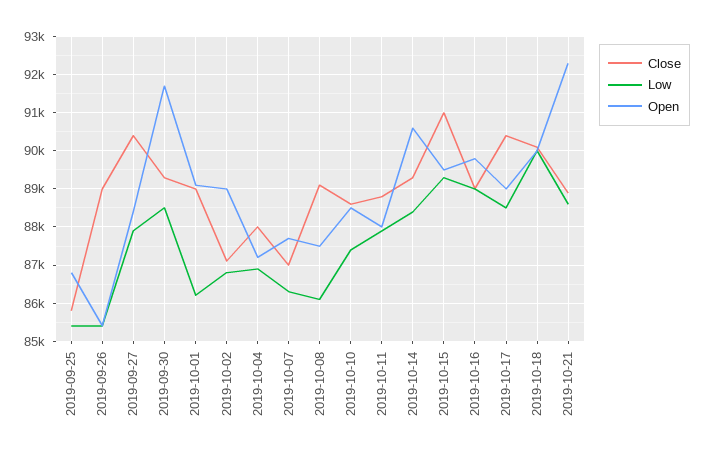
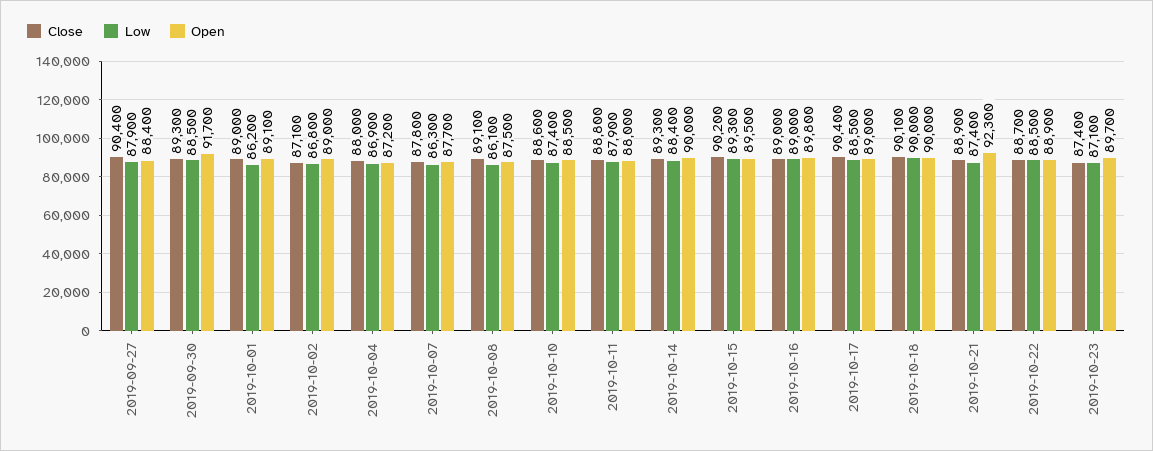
Close, 2019-09-25: 85800 -> none
Low, 2019-09-25: 85400 -> none
Open, 2019-09-25: 86800 -> none
Close, 2019-09-26: 89000 -> none
Low, 2019-09-26: 85400 -> none
Open, 2019-09-26: 85400 -> none
Close, 2019-10-07: 87000 -> 87800
Open, 2019-10-14: 90600 -> 90000
Close, 2019-10-15: 91000 -> 90200
Low, 2019-10-21: 88600 -> 87400
Close, 2019-10-22: none -> 88700
Low, 2019-10-22: none -> 88500
Open, 2019-10-22: none -> 88900
Close, 2019-10-23: none -> 87400
Low, 2019-10-23: none -> 87100
Open, 2019-10-23: none -> 89700

